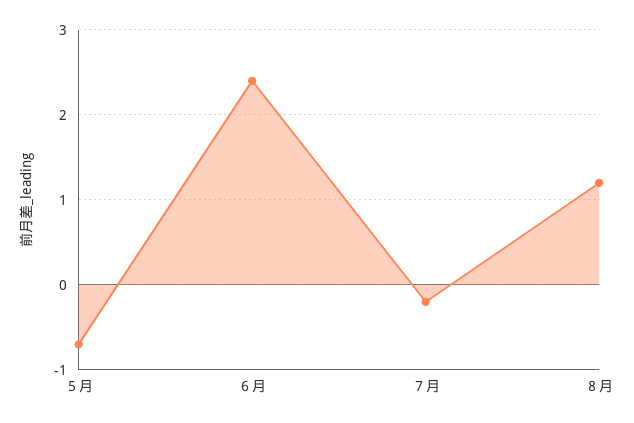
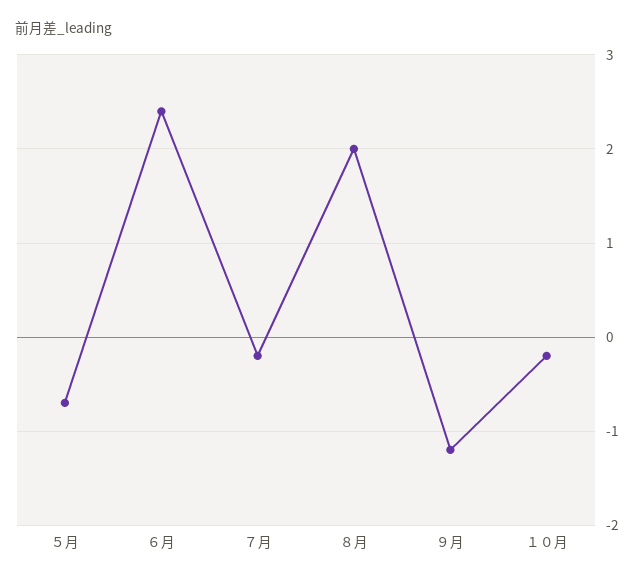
８月: 1.2 -> 2
９月: none -> -1.2
１０月: none -> -0.2

